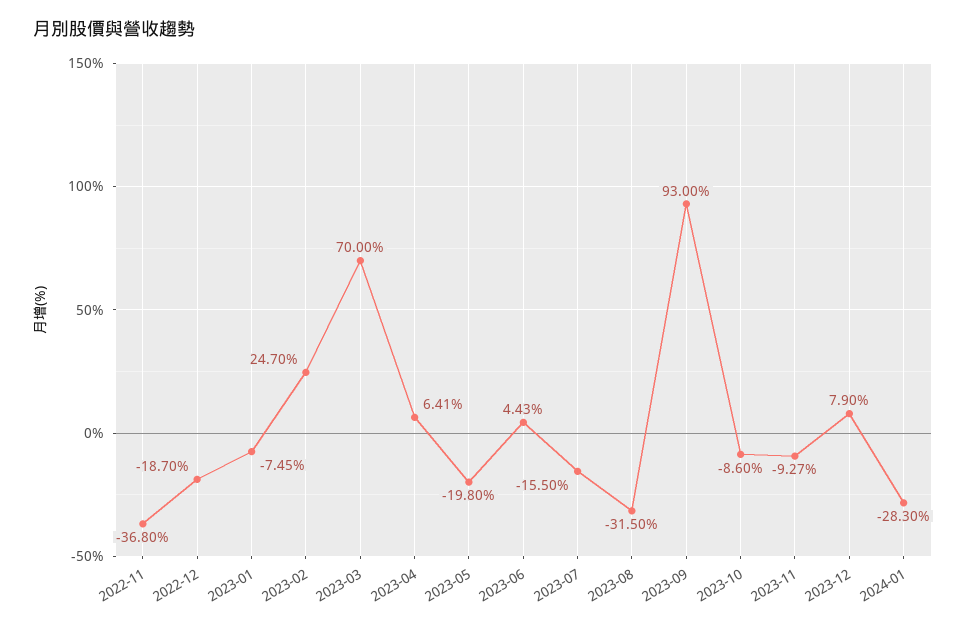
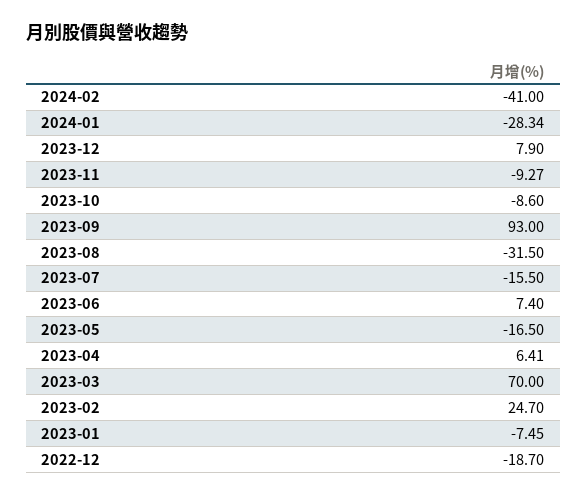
2022-11: -36.8 -> none
2023-05: -19.8 -> -16.5
2023-06: 4.43 -> 7.4
2024-01: -28.3 -> -28.34
2024-02: none -> -41

